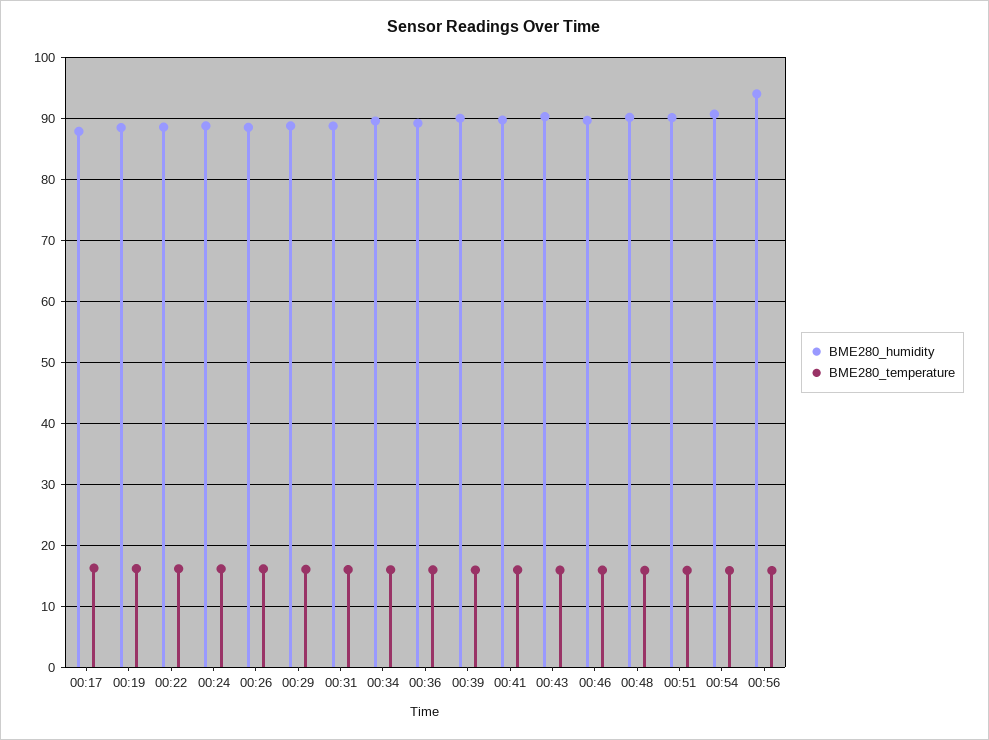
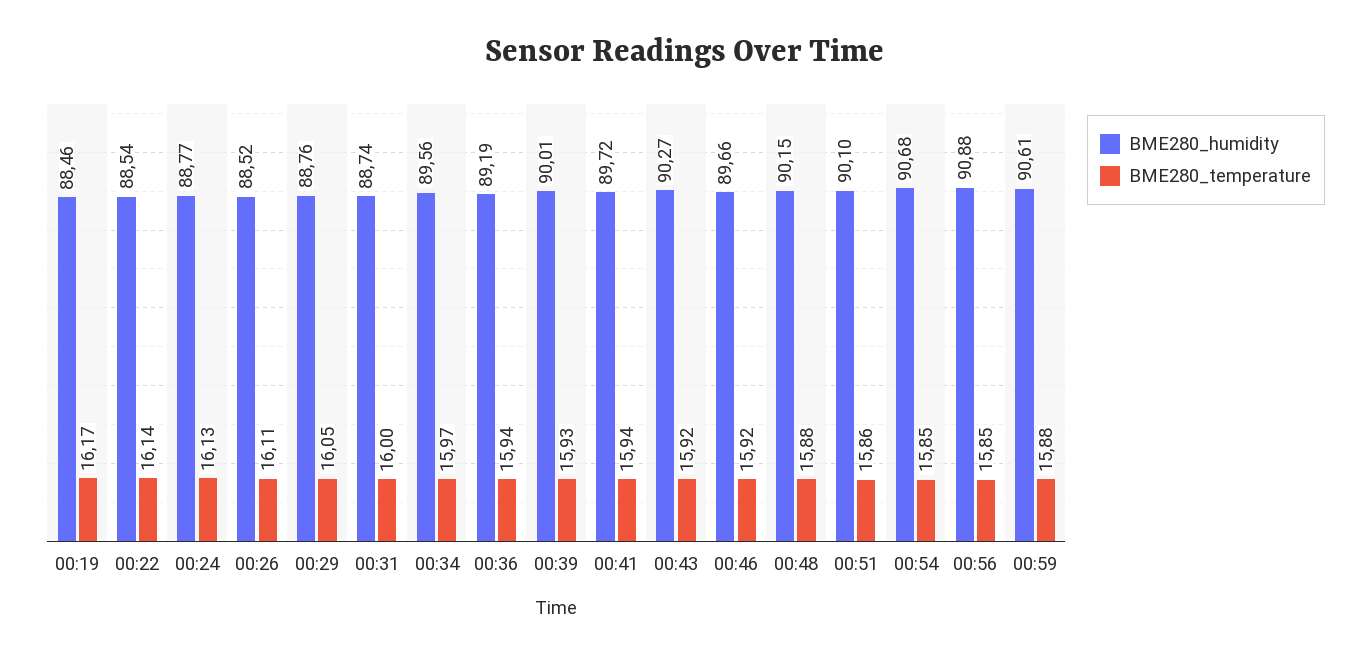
BME280_humidity, 00:17: 88 -> none
BME280_temperature, 00:17: 16 -> none
BME280_humidity, 00:56: 94 -> 90.88
BME280_humidity, 00:59: none -> 90.61
BME280_temperature, 00:59: none -> 15.88

